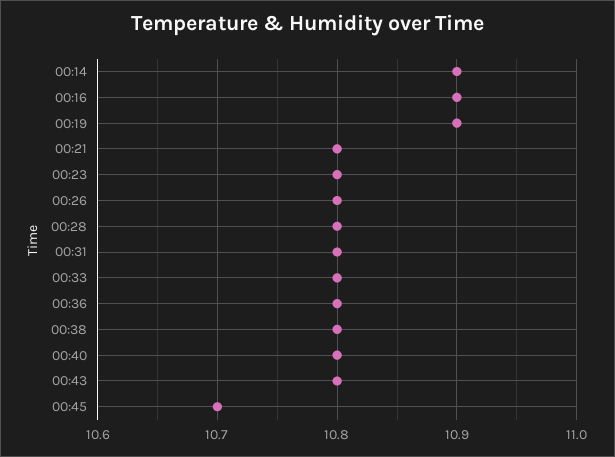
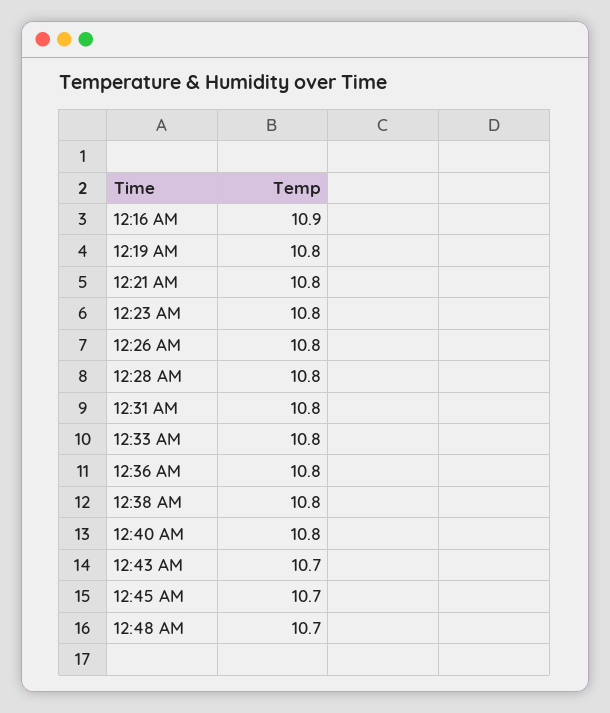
00:14: 10.9 -> none
00:19: 10.9 -> 10.8
00:43: 10.8 -> 10.7
12:48 AM: none -> 10.7

